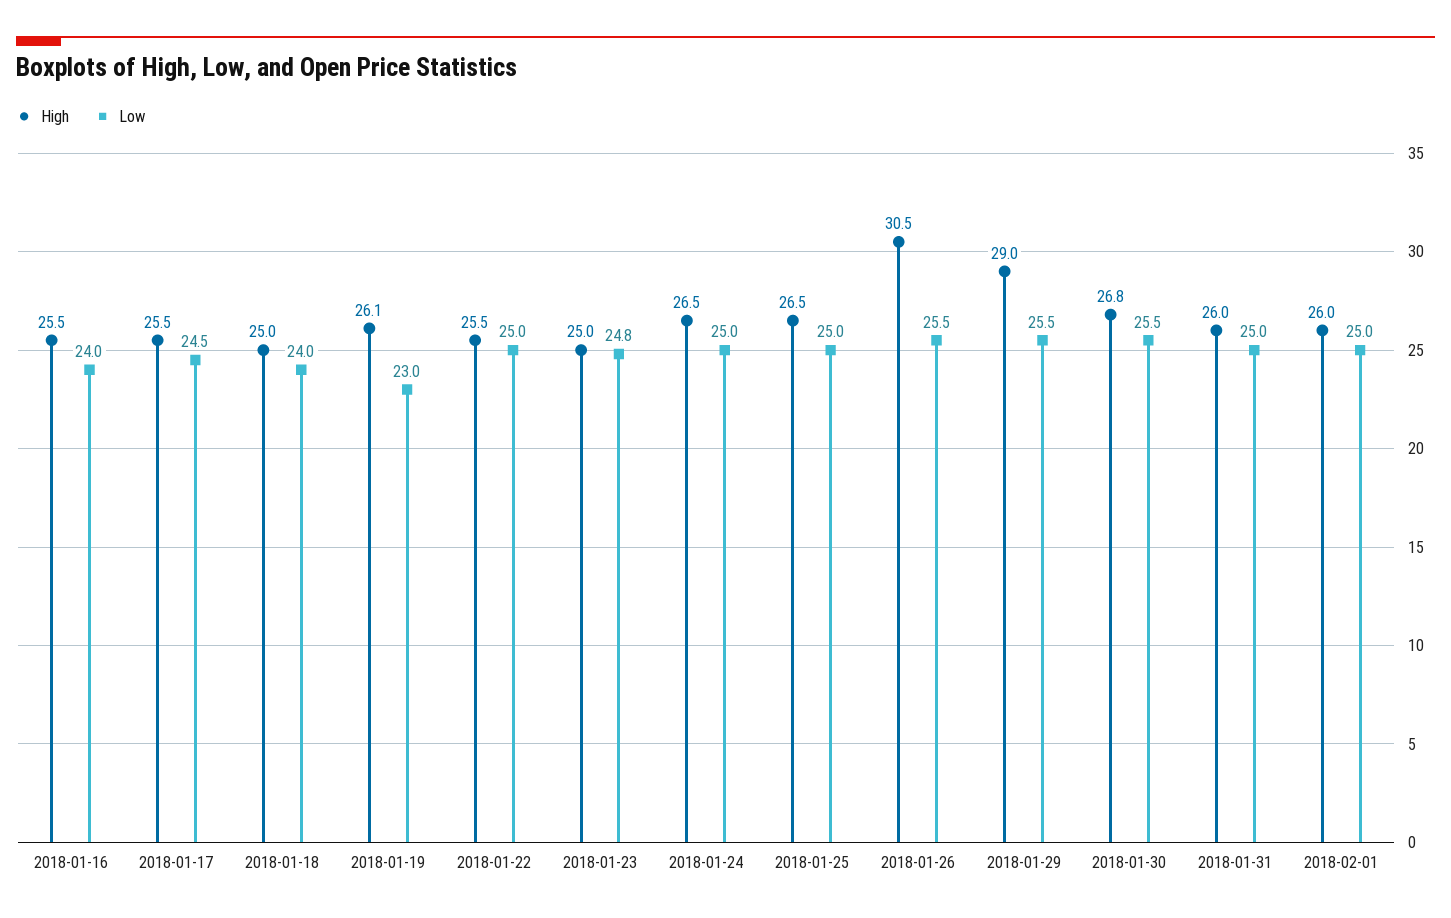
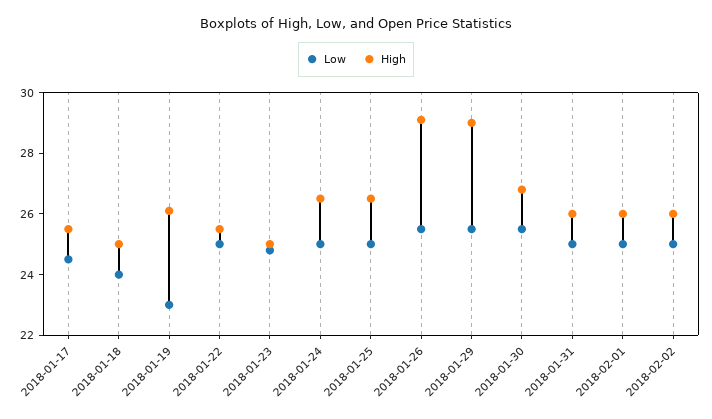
High, 2018-01-16: 25.5 -> none
Low, 2018-01-16: 24 -> none
High, 2018-01-26: 30.5 -> 29
Low, 2018-02-02: none -> 25
High, 2018-02-02: none -> 26

